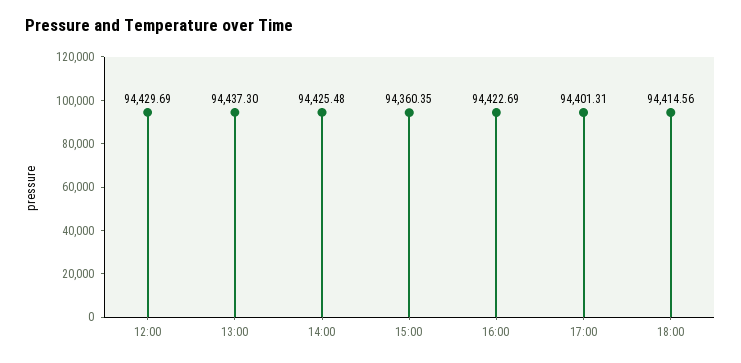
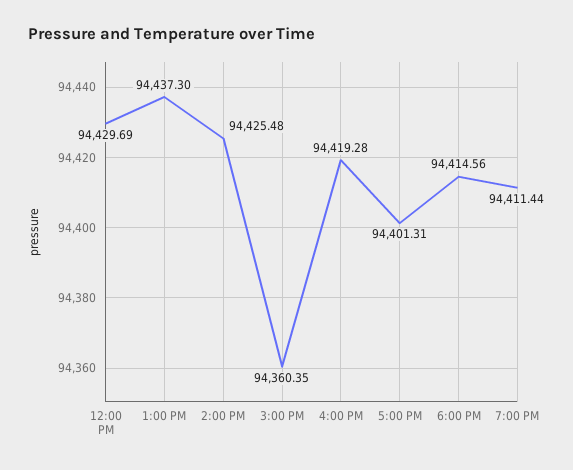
16:00: 94422.69 -> 94419.28
7:00 PM: none -> 94411.44

